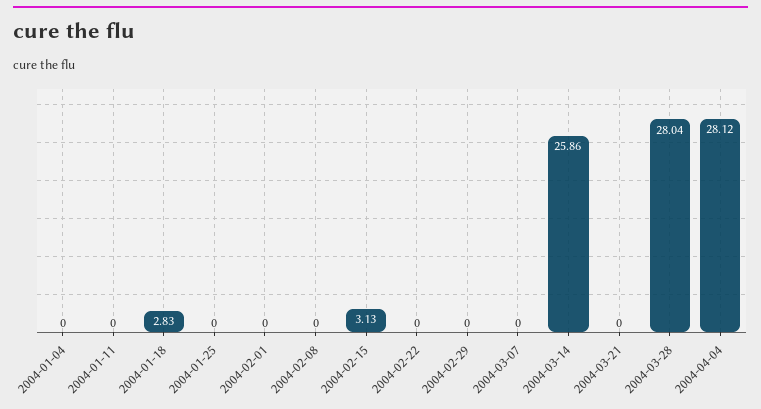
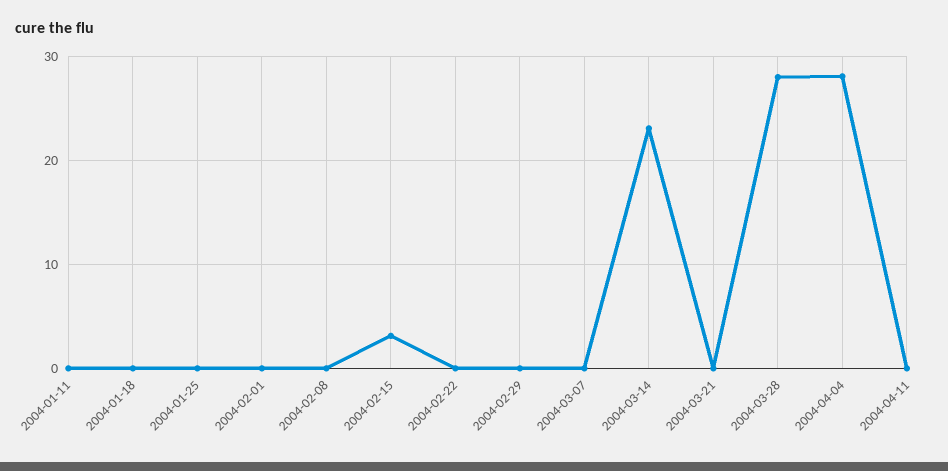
2004-01-04: 0 -> none
2004-01-18: 2.83 -> 0
2004-03-14: 25.86 -> 23
2004-04-11: none -> 0

